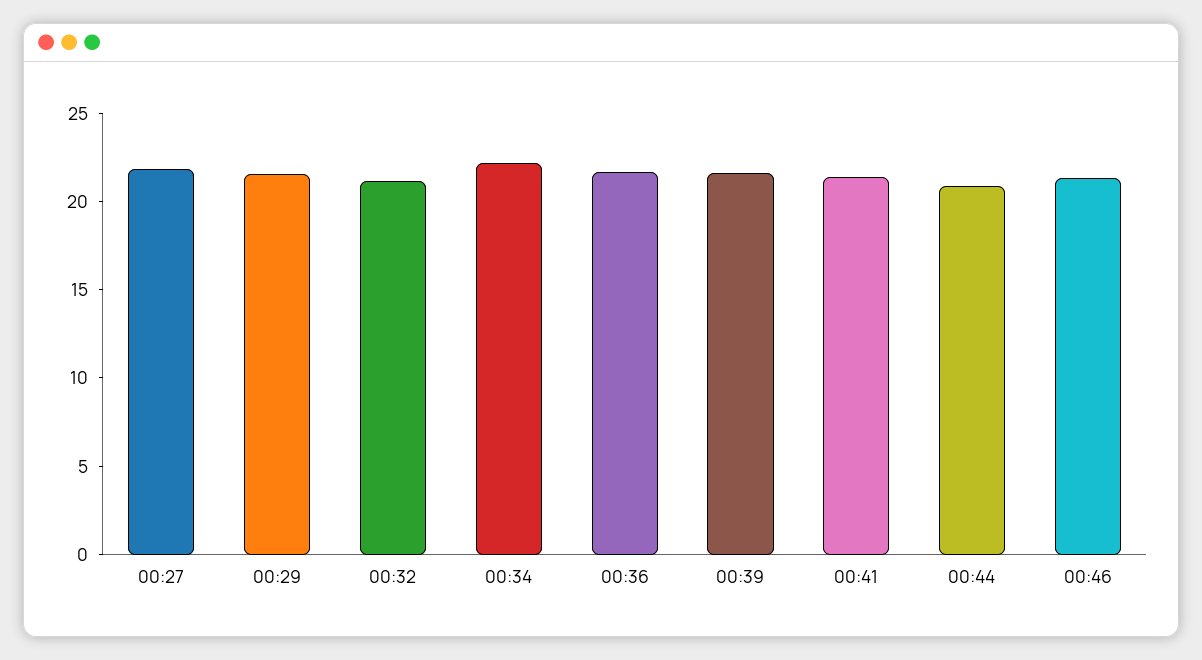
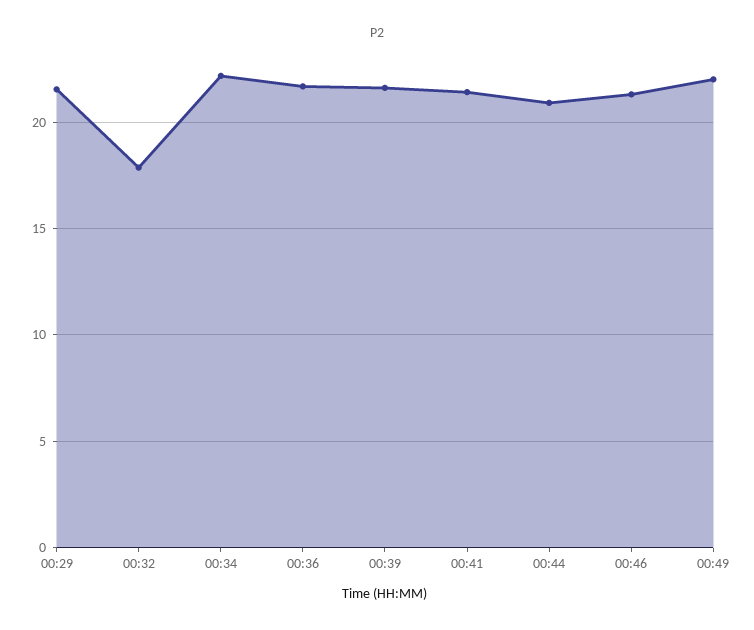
00:27: 22 -> none
00:32: 21 -> 18
00:49: none -> 22

